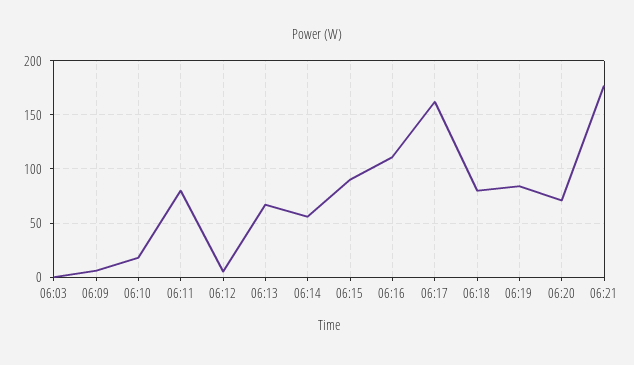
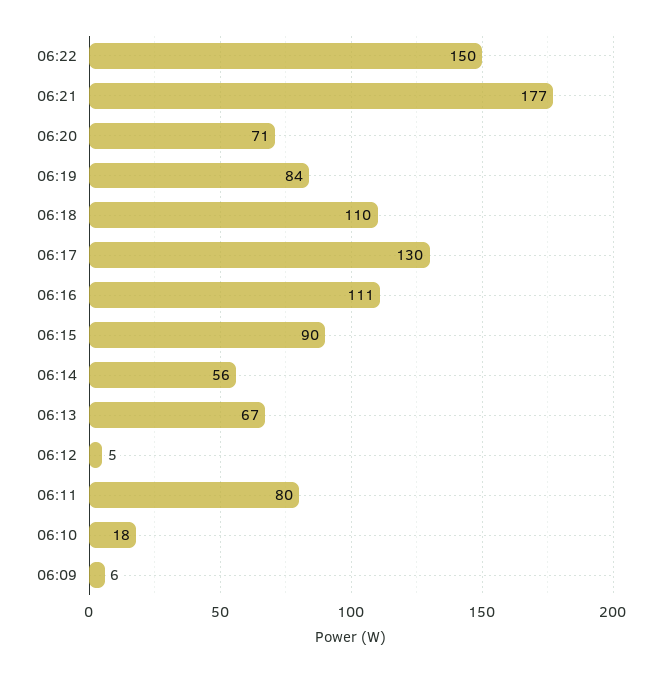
06:03: 0 -> none
06:17: 160 -> 130
06:18: 80 -> 110
06:22: none -> 150

